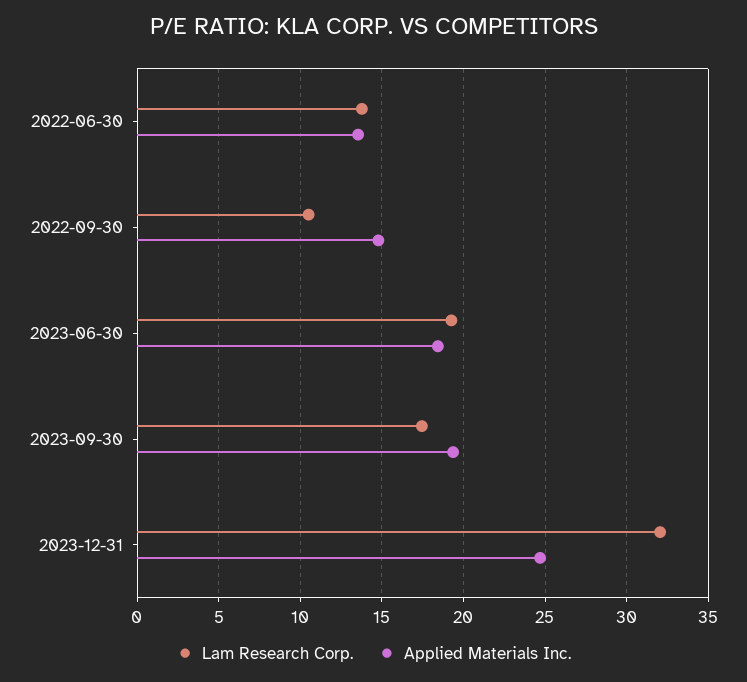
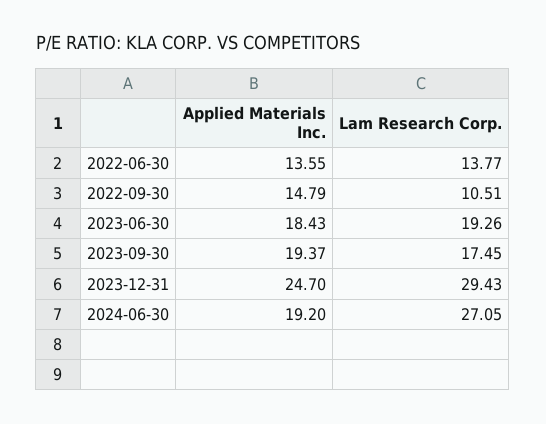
Lam Research Corp., 2023-12-31: 32 -> 29.43
Applied Materials Inc., 2024-06-30: none -> 19.2
Lam Research Corp., 2024-06-30: none -> 27.05

